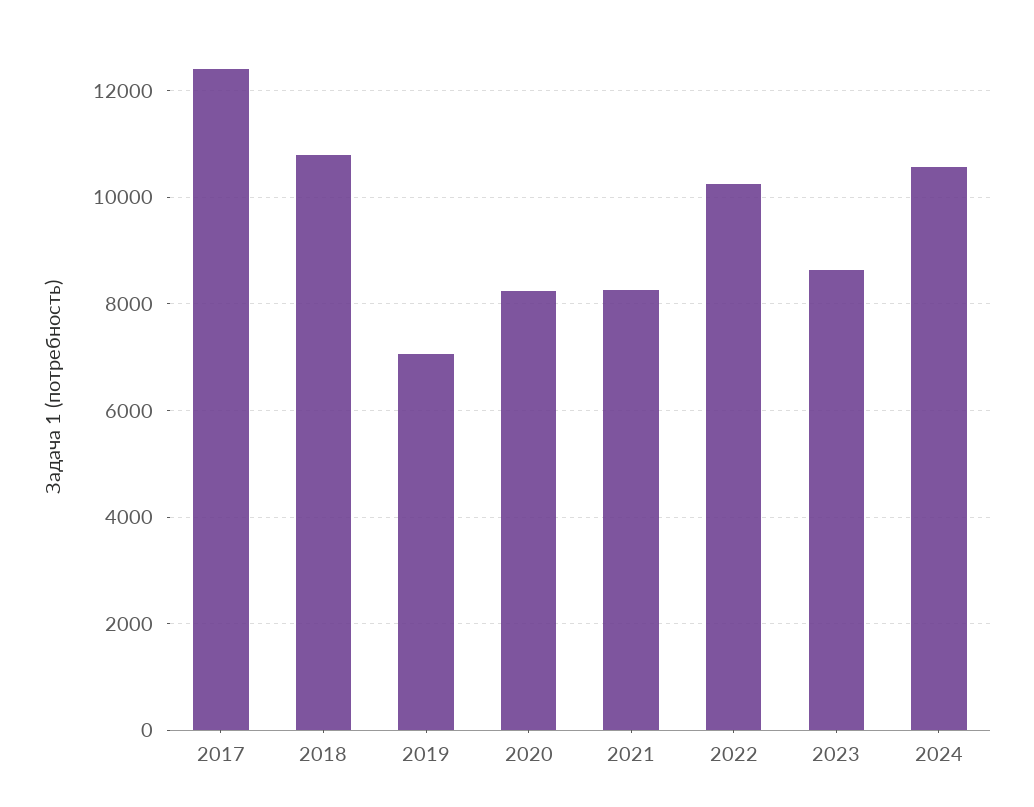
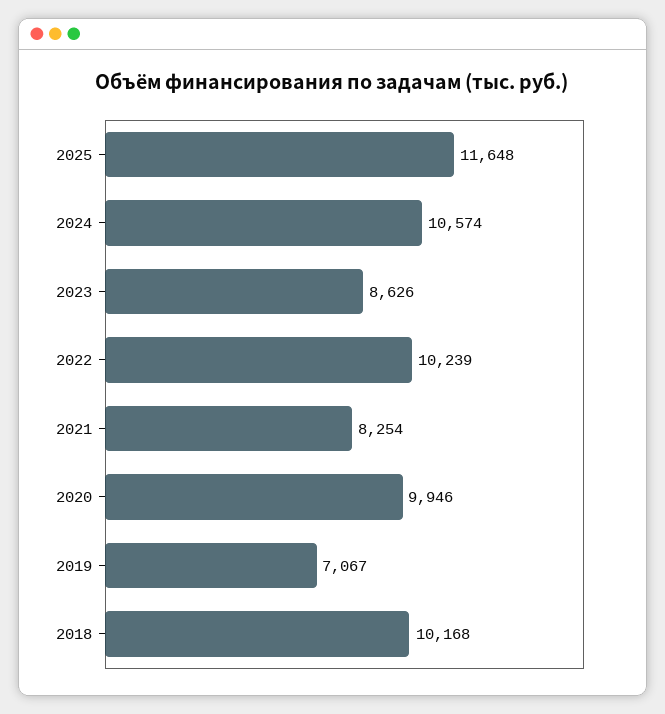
2017: 12400 -> none
2018: 10800 -> 10168
2020: 8200 -> 9946
2025: none -> 11648

